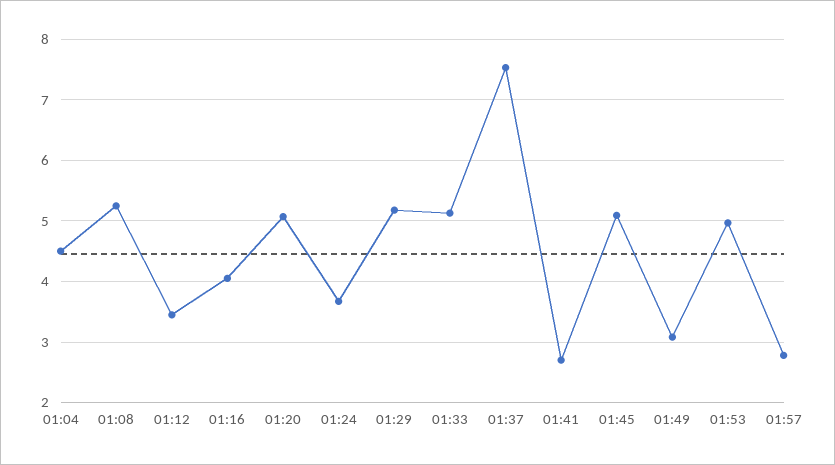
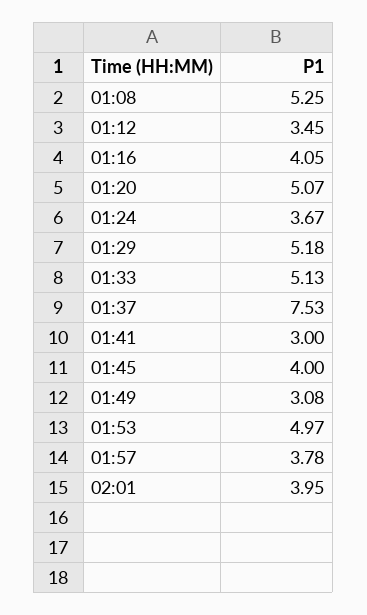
01:04: 4.5 -> none
01:41: 2.7 -> 3
01:45: 5.1 -> 4
01:57: 2.8 -> 3.78
02:01: none -> 3.95

